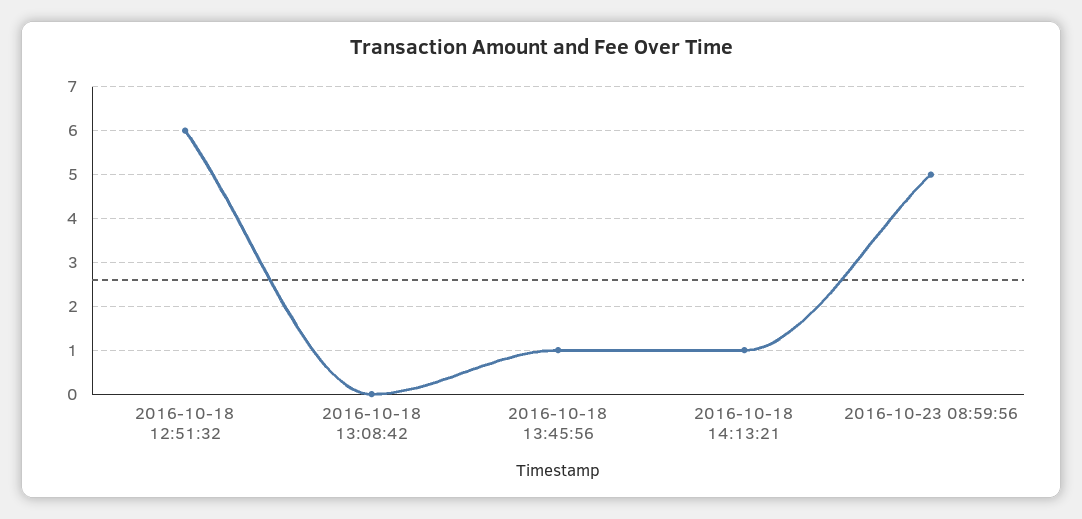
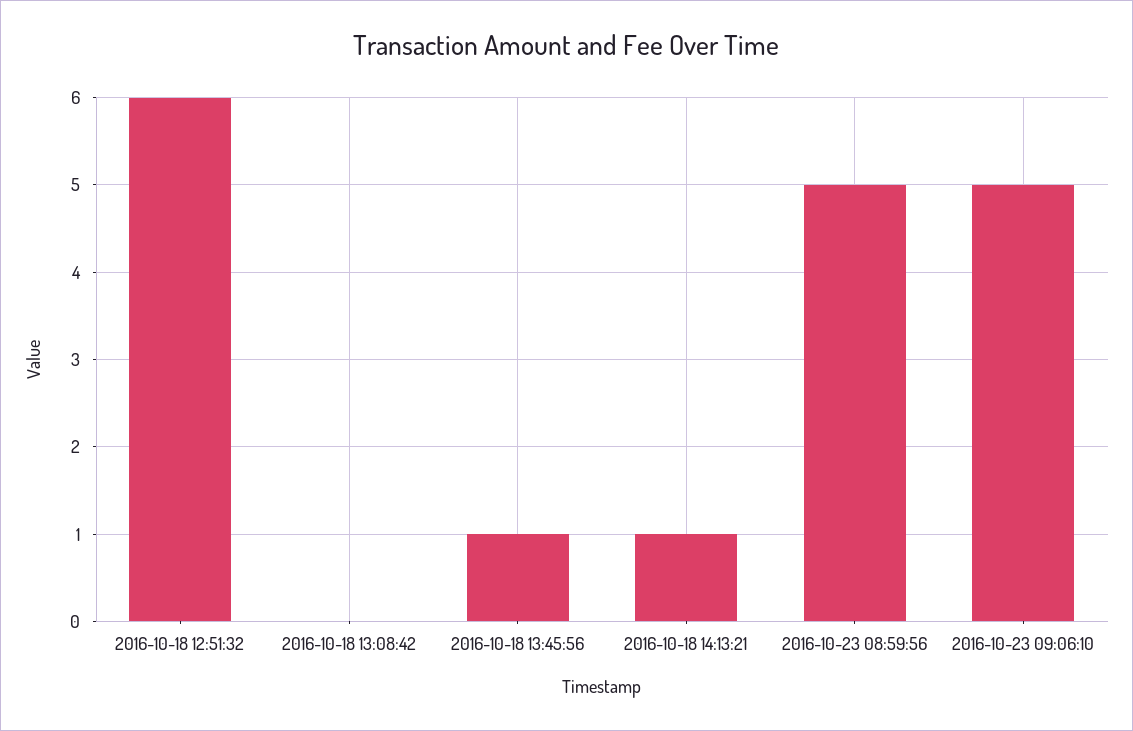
2016-10-23 09:06:10: none -> 5

